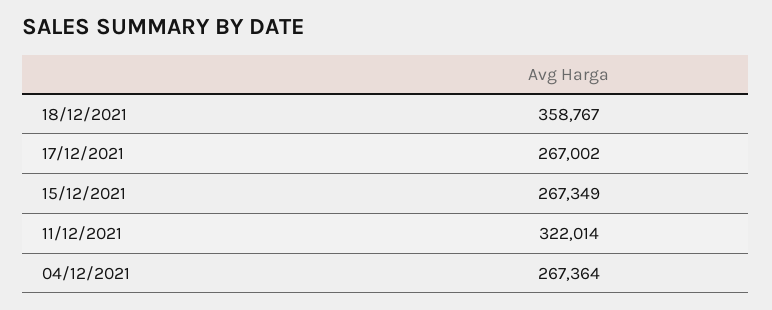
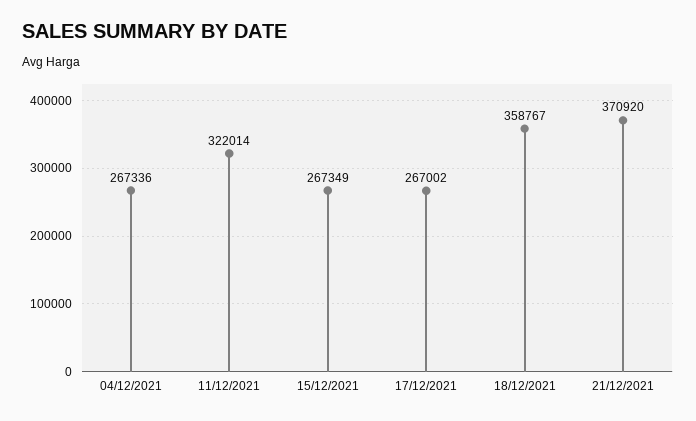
04/12/2021: 267364 -> 267336
21/12/2021: none -> 370920

